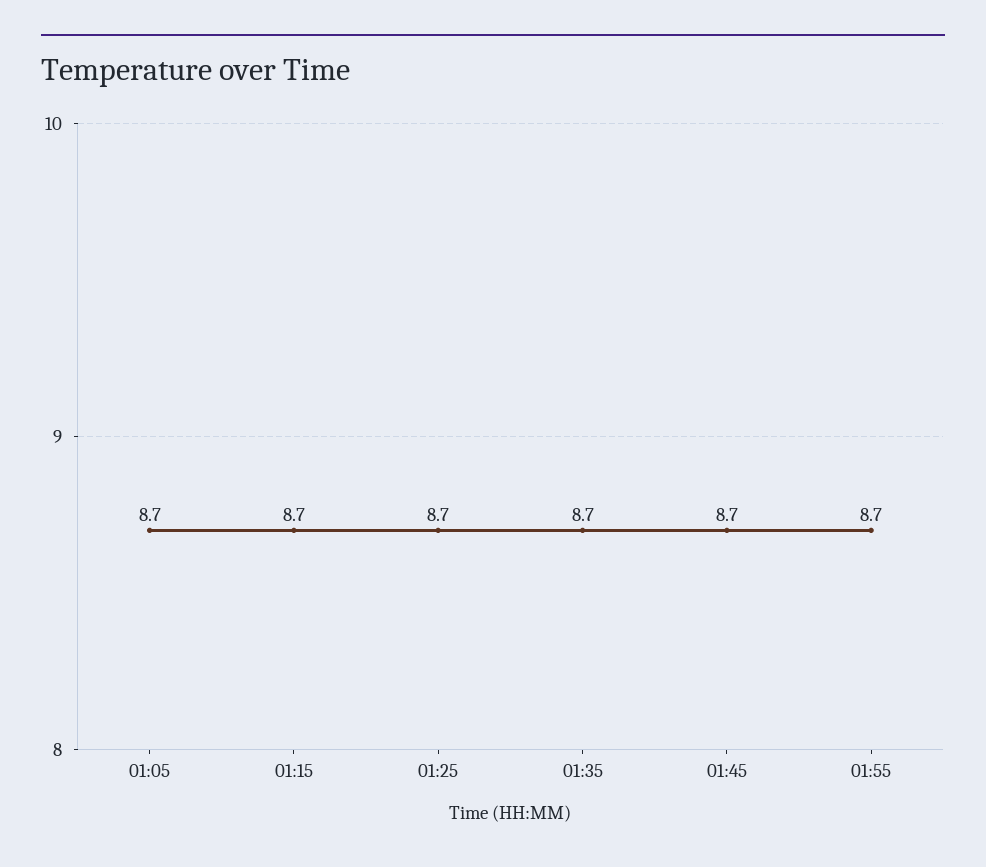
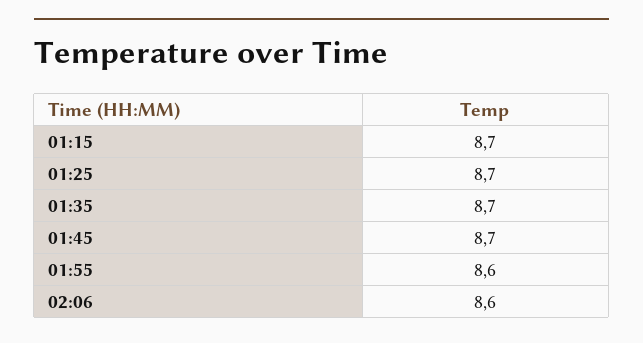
01:05: 8.7 -> none
01:55: 8.7 -> 8.6
02:06: none -> 8.6

